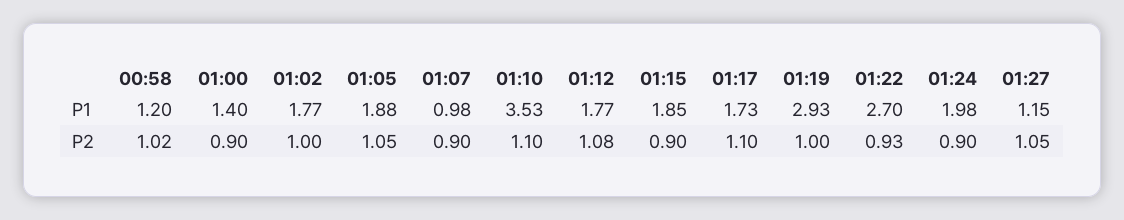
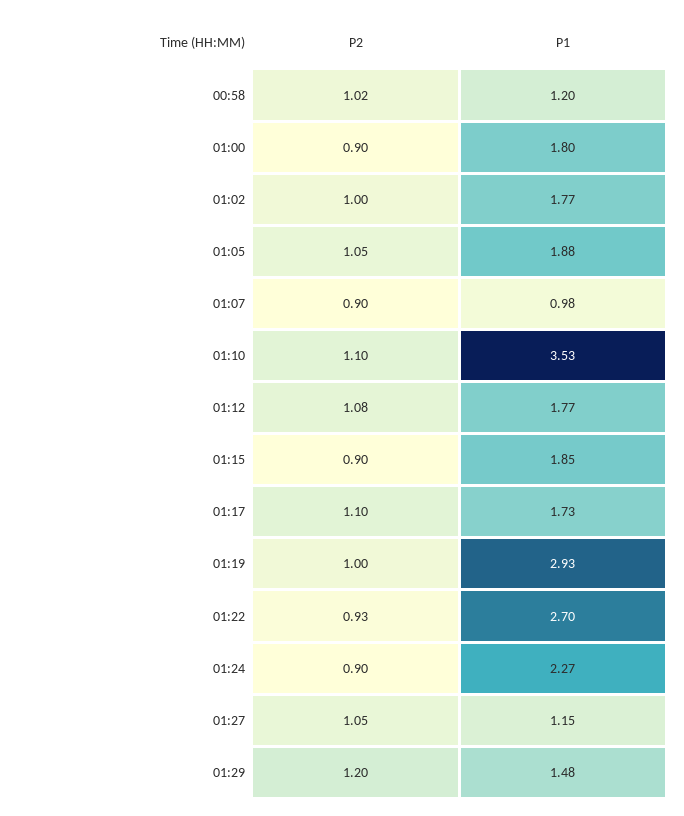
01:00, P1: 1.4 -> 1.8
01:24, P1: 1.98 -> 2.27
01:29, P2: none -> 1.2
01:29, P1: none -> 1.48

